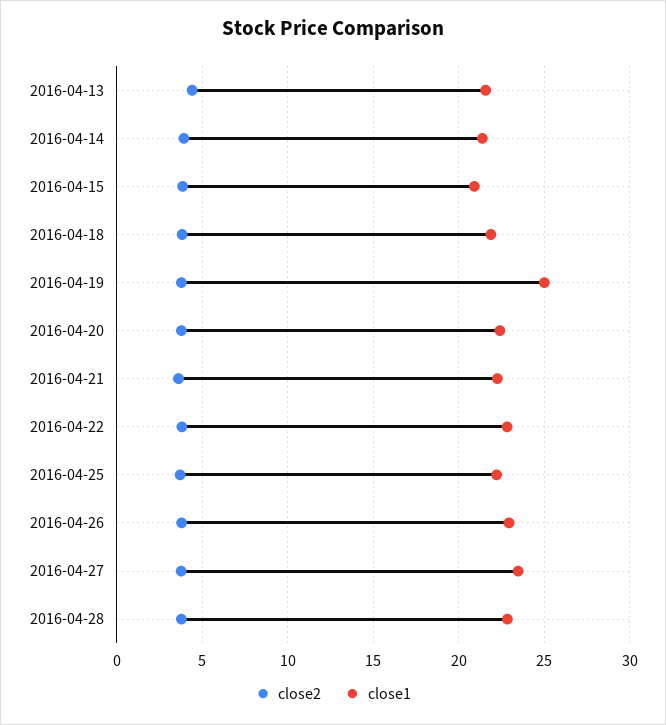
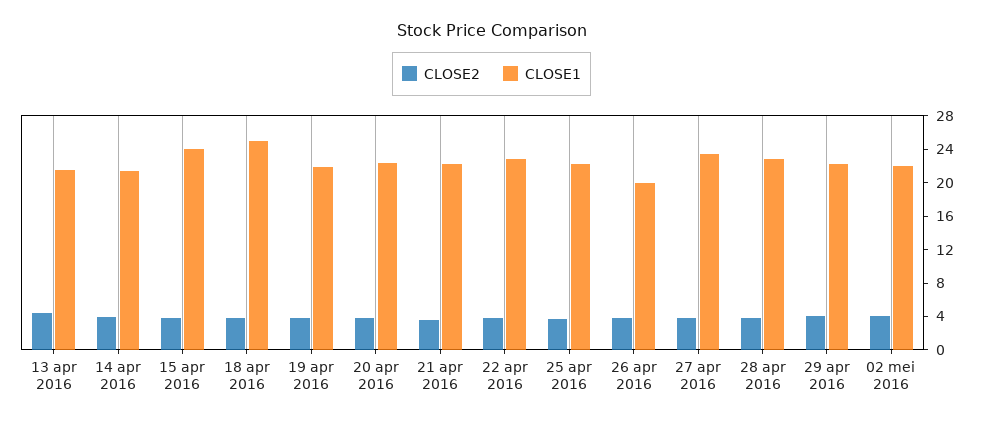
close1, 2016-04-15: 21 -> 24
close1, 2016-04-18: 22 -> 25
close1, 2016-04-19: 25 -> 22
close1, 2016-04-26: 23 -> 20
close2, 29 apr 2016: none -> 4
close1, 29 apr 2016: none -> 22
close2, 02 mei 2016: none -> 4
close1, 02 mei 2016: none -> 22

